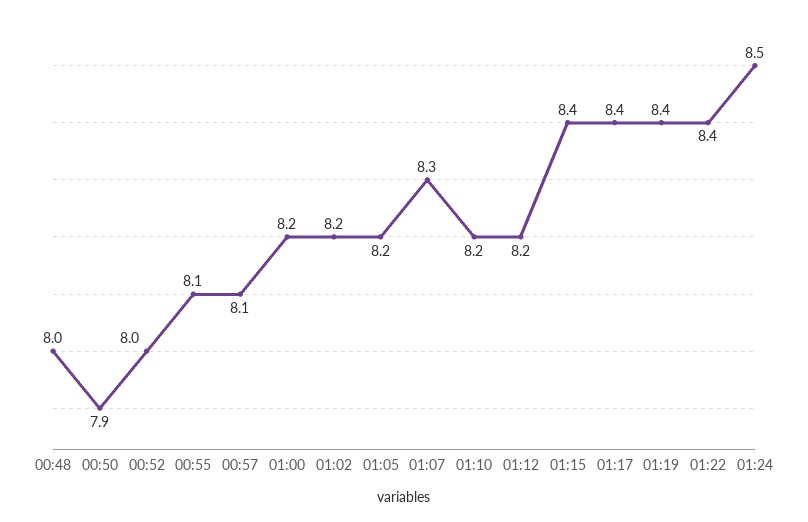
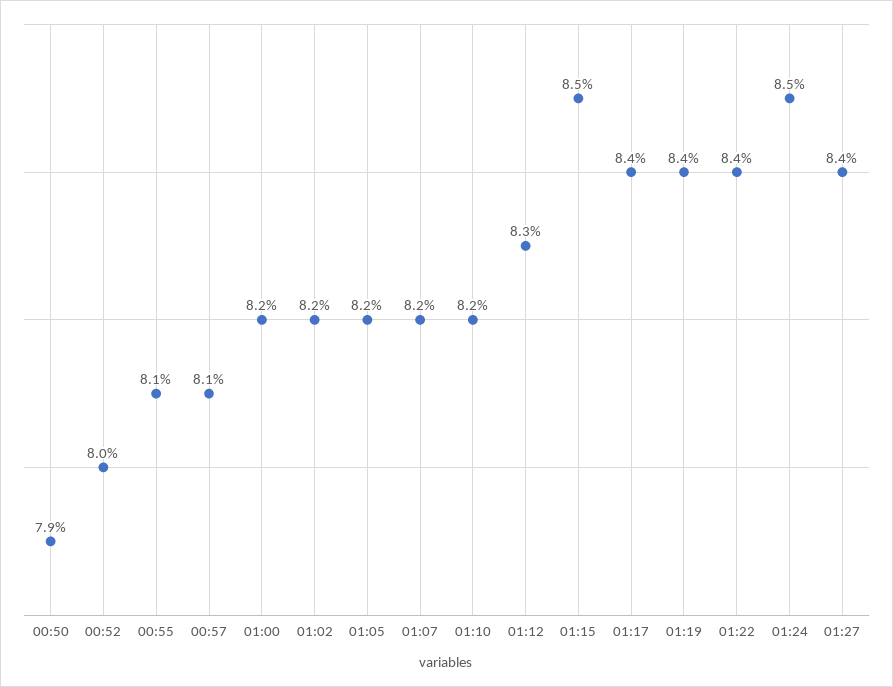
00:48: 8 -> none
01:07: 8.3 -> 8.2
01:12: 8.2 -> 8.3
01:15: 8.4 -> 8.5
01:27: none -> 8.4

